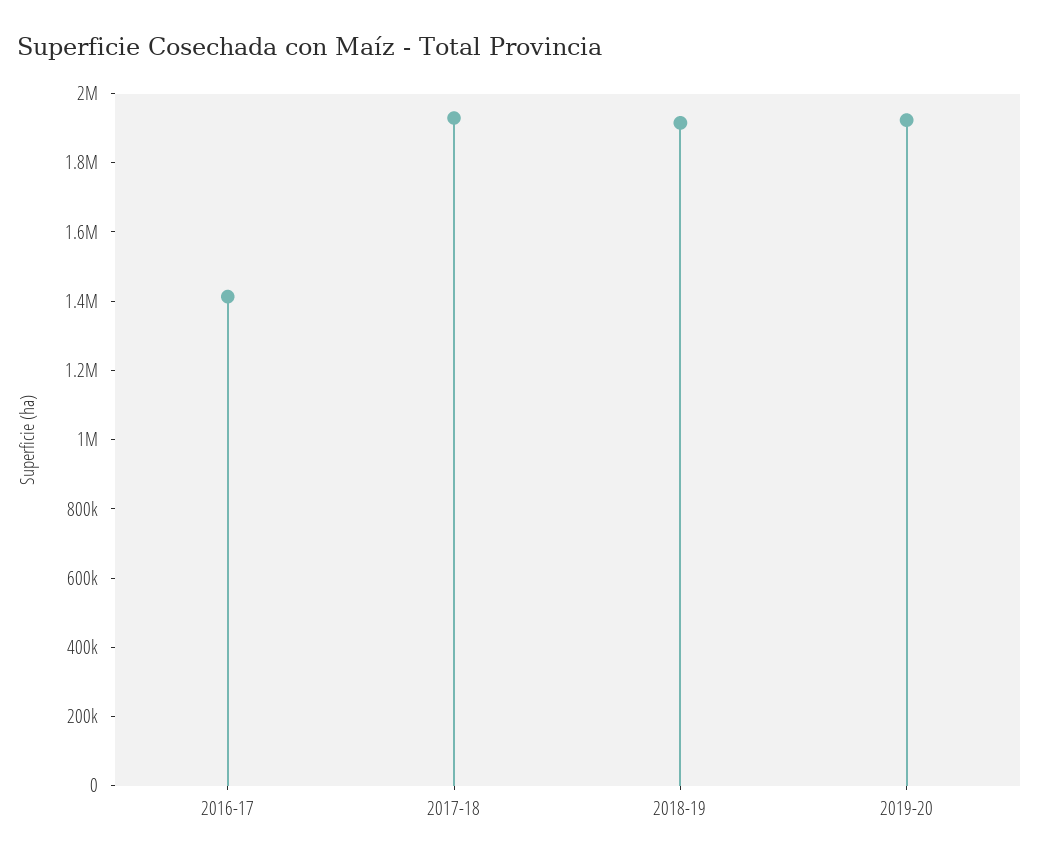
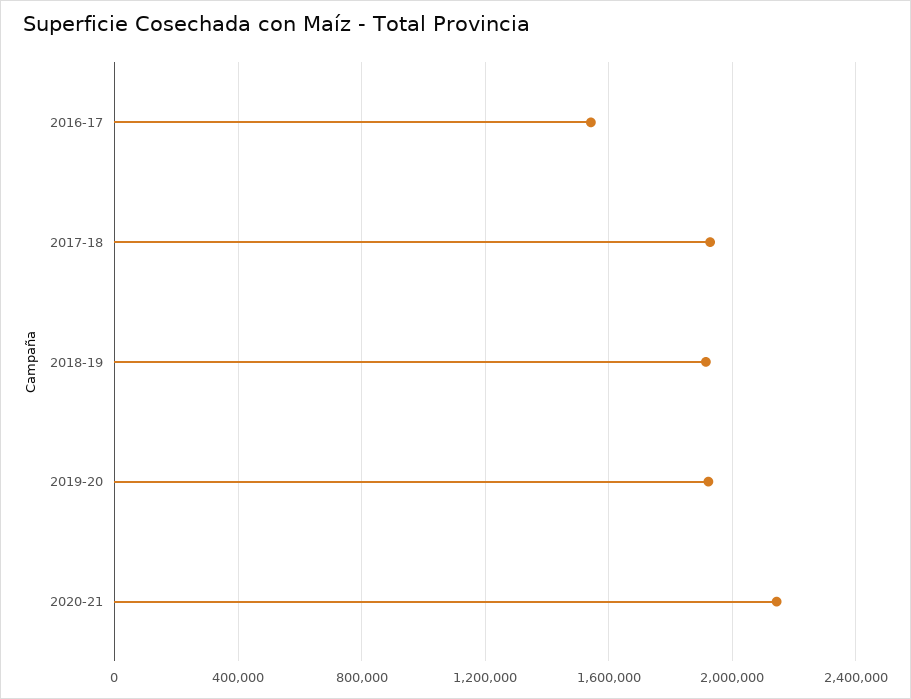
2016-17: 1400000 -> 1550000
2020-21: none -> 2150000

